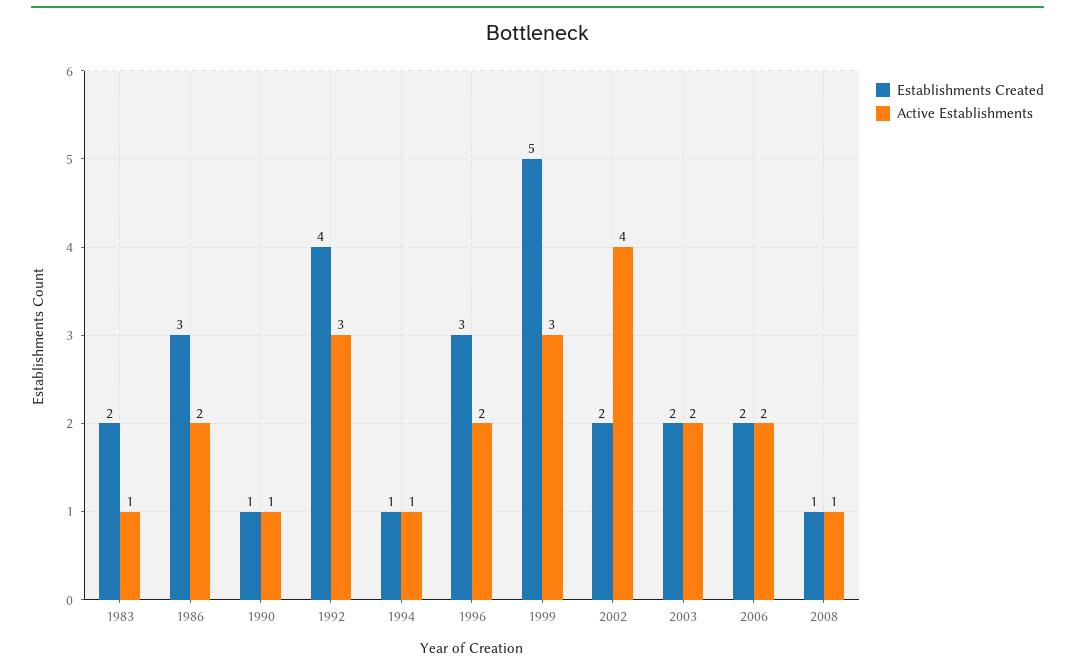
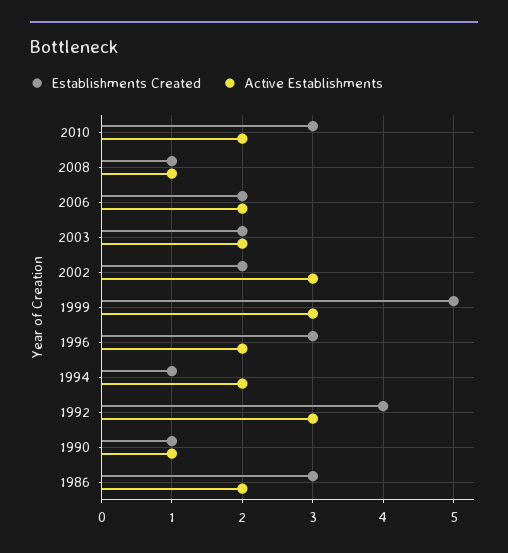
Establishments Created, 1983: 2 -> none
Active Establishments, 1983: 1 -> none
Active Establishments, 1994: 1 -> 2
Active Establishments, 2002: 4 -> 3
Establishments Created, 2010: none -> 3
Active Establishments, 2010: none -> 2

